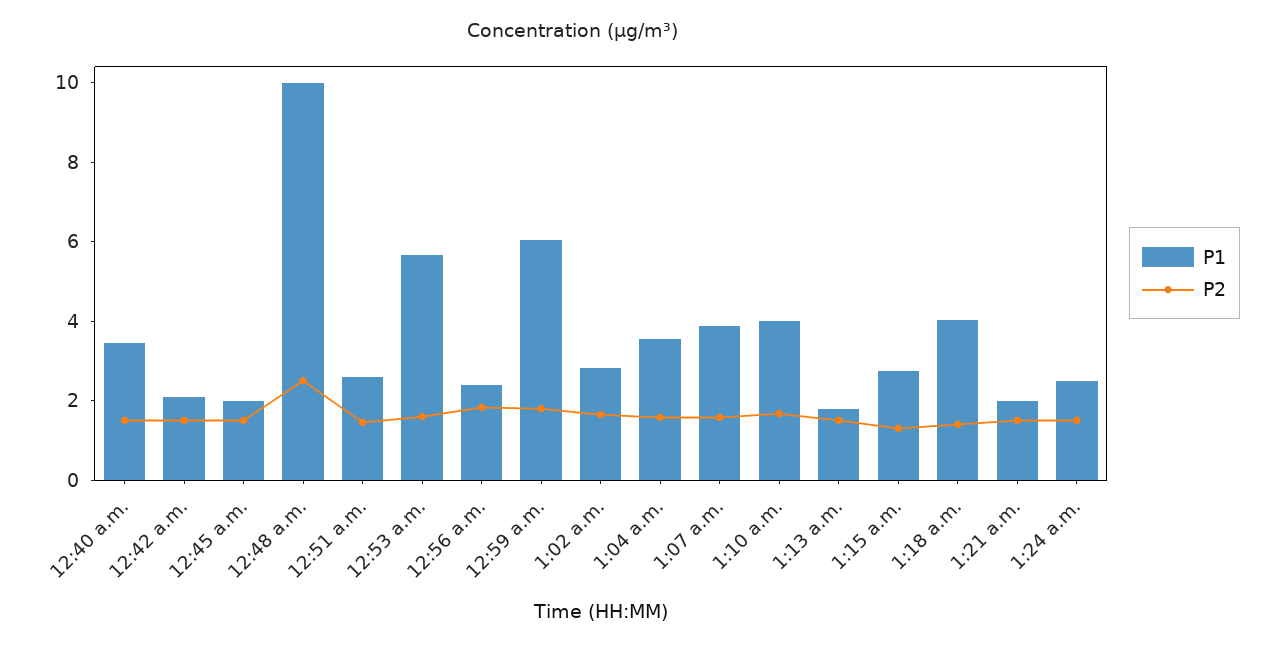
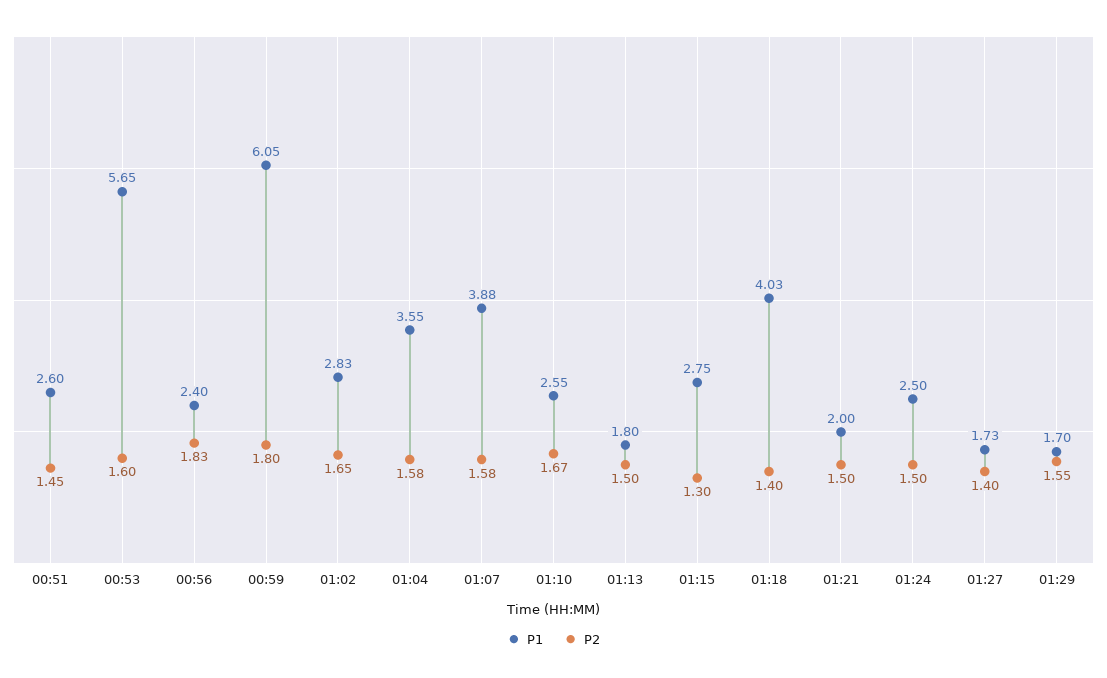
P1, 12:40 a.m.: 3.5 -> none
P2, 12:40 a.m.: 1.5 -> none
P1, 12:42 a.m.: 2 -> none
P2, 12:42 a.m.: 1.5 -> none
P1, 12:45 a.m.: 2 -> none
P2, 12:45 a.m.: 1.5 -> none
P1, 12:48 a.m.: 10 -> none
P2, 12:48 a.m.: 2.5 -> none
P1, 1:10 a.m.: 4 -> 2.55
P1, 01:27: none -> 1.73
P2, 01:27: none -> 1.4
P1, 01:29: none -> 1.7
P2, 01:29: none -> 1.55

